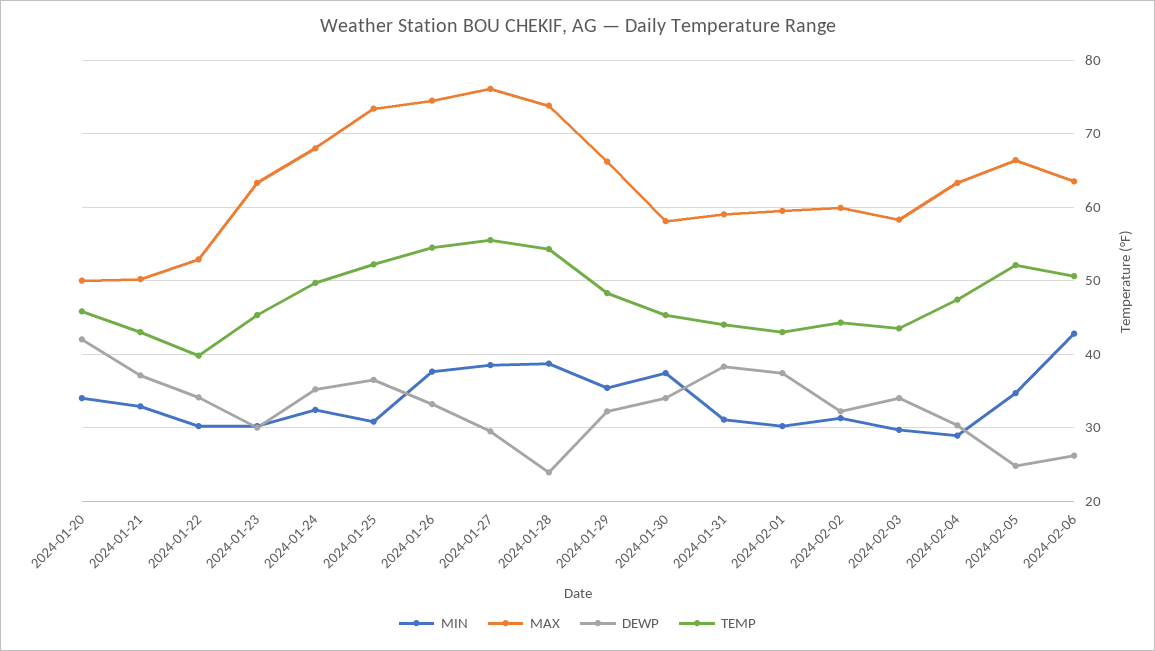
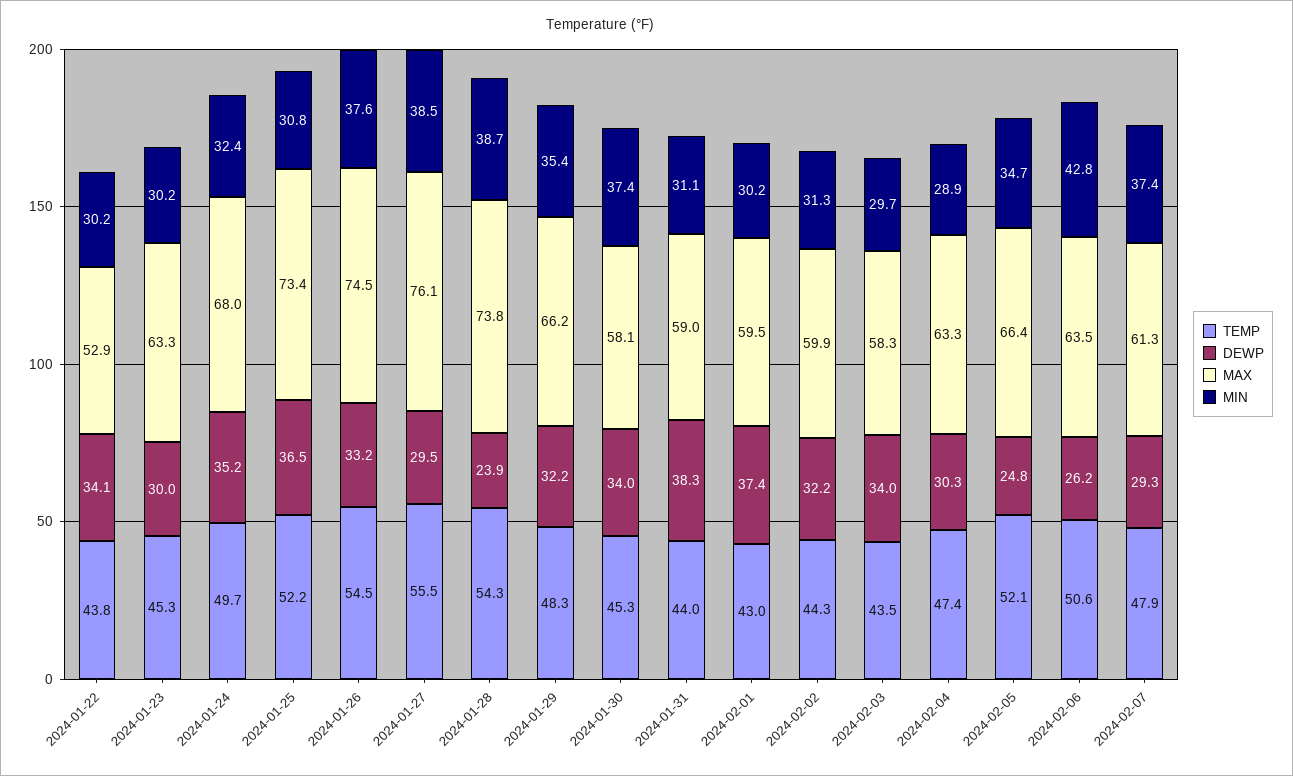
MIN, 2024-01-20: 34 -> none
MAX, 2024-01-20: 50 -> none
DEWP, 2024-01-20: 42 -> none
TEMP, 2024-01-20: 46 -> none
MIN, 2024-01-21: 33 -> none
MAX, 2024-01-21: 50 -> none
DEWP, 2024-01-21: 37 -> none
TEMP, 2024-01-21: 43 -> none
TEMP, 2024-01-22: 40 -> 43.8
TEMP, 2024-02-07: none -> 47.9
DEWP, 2024-02-07: none -> 29.3
MAX, 2024-02-07: none -> 61.3
MIN, 2024-02-07: none -> 37.4

